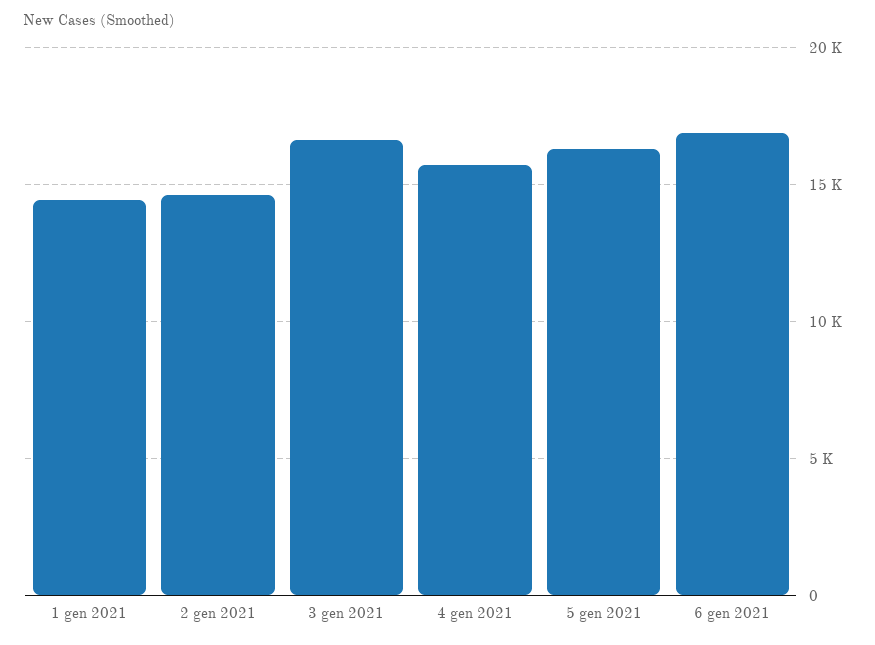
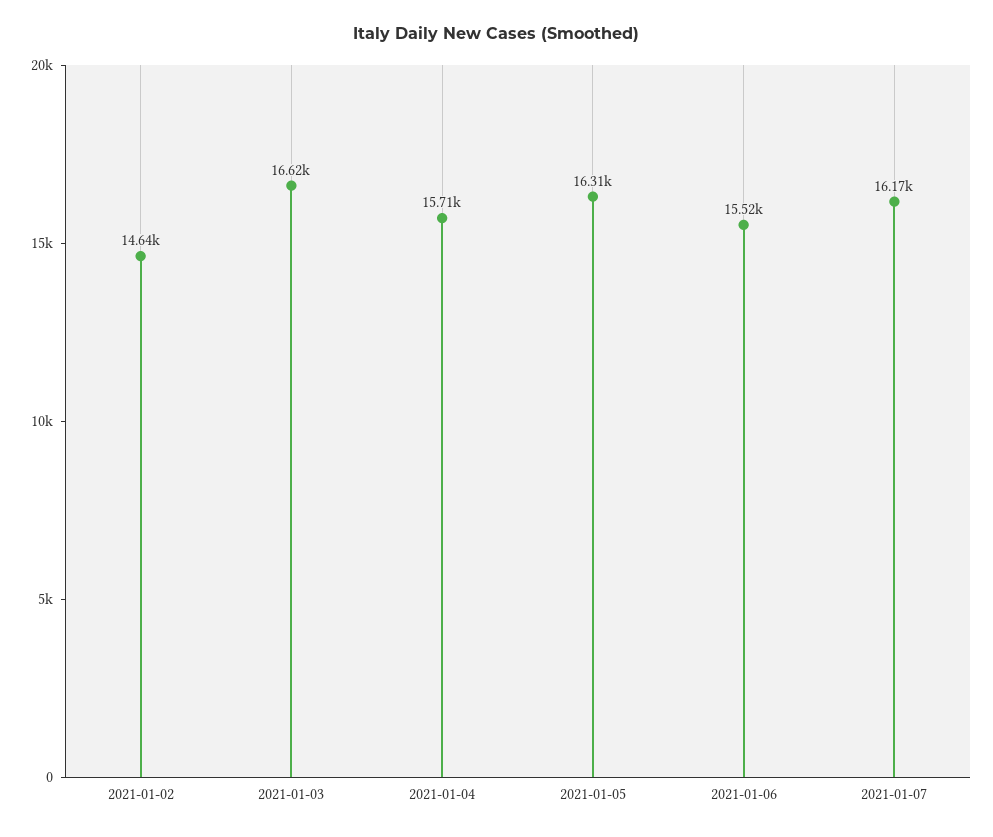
1 gen 2021: 14500 -> none
6 gen 2021: 17000 -> 15520
2021-01-07: none -> 16170

